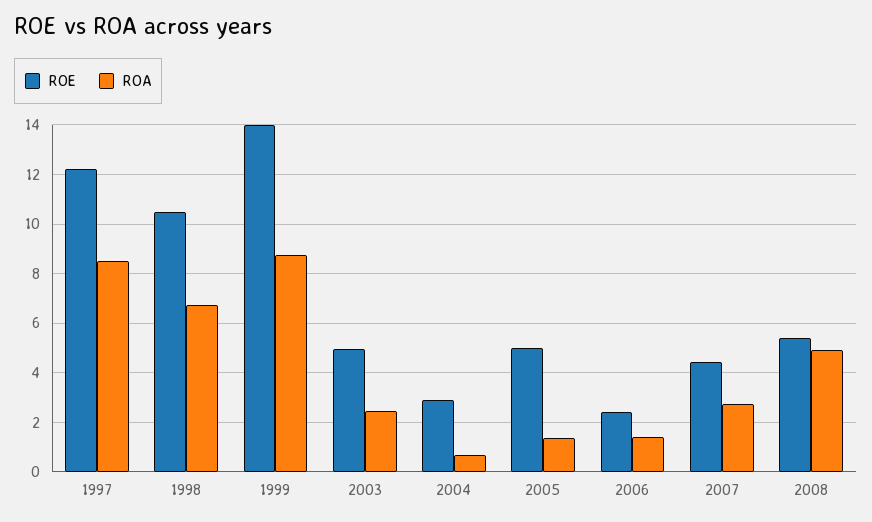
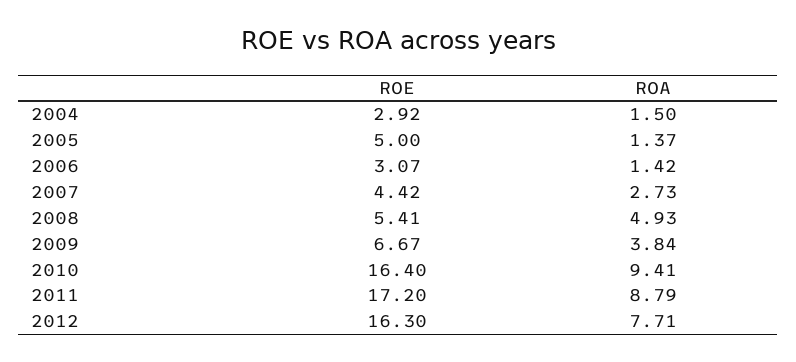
ROE, 1997: 12.25 -> none
ROA, 1997: 8.5 -> none
ROE, 1998: 10.5 -> none
ROA, 1998: 6.75 -> none
ROE, 1999: 14 -> none
ROA, 1999: 8.75 -> none
ROE, 2003: 5 -> none
ROA, 2003: 2.5 -> none
ROA, 2004: 0.75 -> 1.5
ROE, 2006: 2.5 -> 3.07
ROE, 2009: none -> 6.67
ROA, 2009: none -> 3.84
ROE, 2010: none -> 16.4
ROA, 2010: none -> 9.41
ROE, 2011: none -> 17.2
ROA, 2011: none -> 8.79
ROE, 2012: none -> 16.3
ROA, 2012: none -> 7.71

